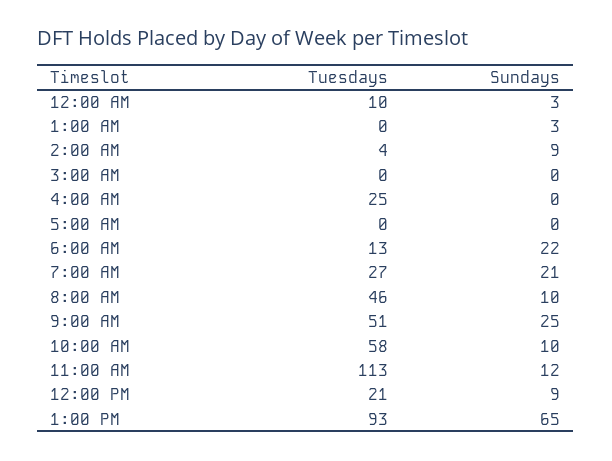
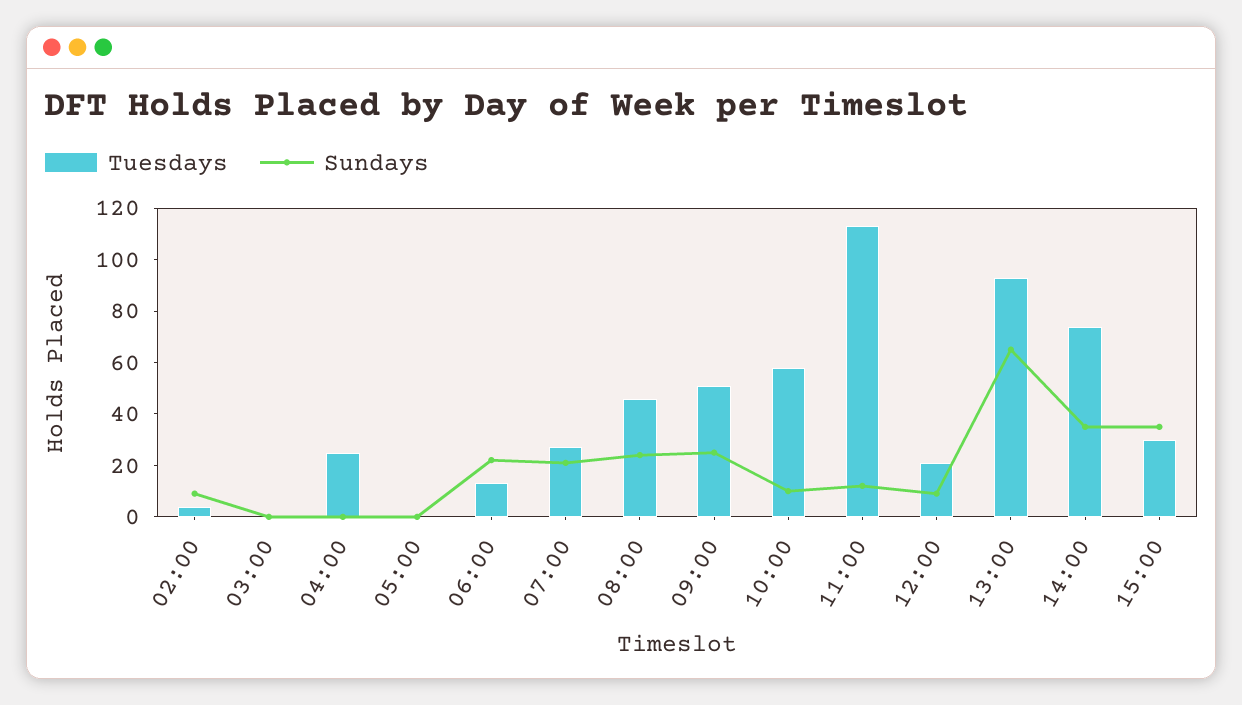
Tuesdays, 12:00 AM: 10 -> none
Sundays, 12:00 AM: 3 -> none
Tuesdays, 1:00 AM: 0 -> none
Sundays, 1:00 AM: 3 -> none
Sundays, 8:00 AM: 10 -> 25
Tuesdays, 14:00: none -> 75
Sundays, 14:00: none -> 35
Tuesdays, 15:00: none -> 30
Sundays, 15:00: none -> 35

